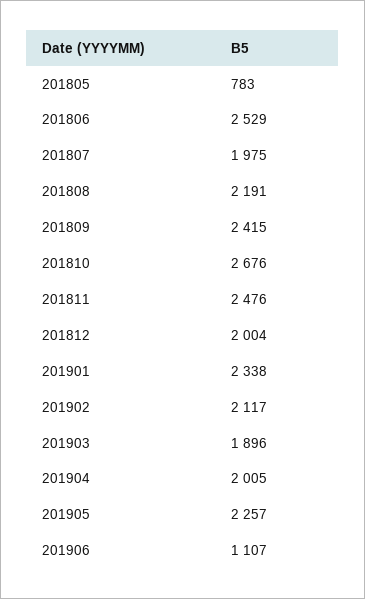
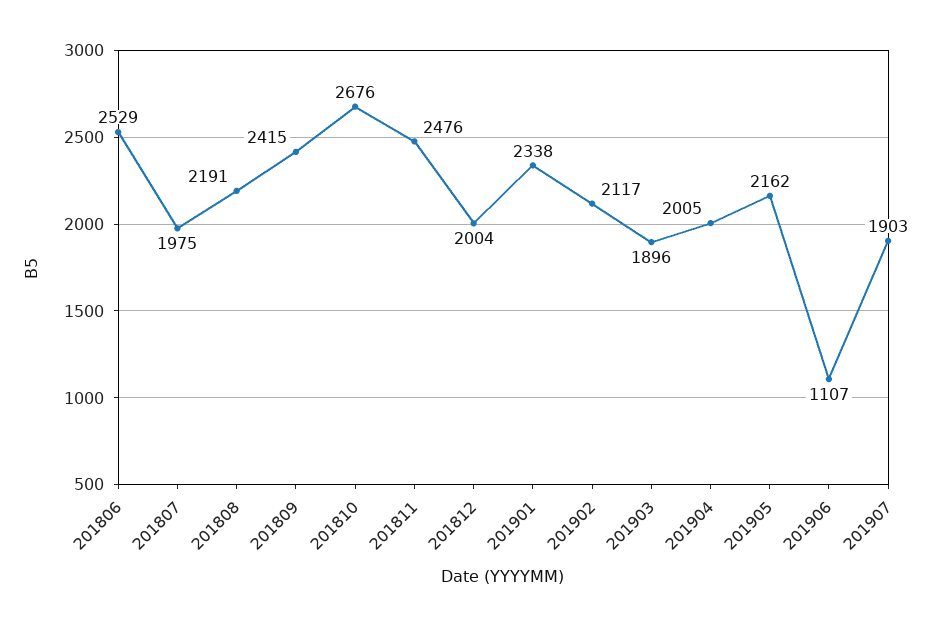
201805: 783 -> none
201905: 2257 -> 2162
201907: none -> 1903

